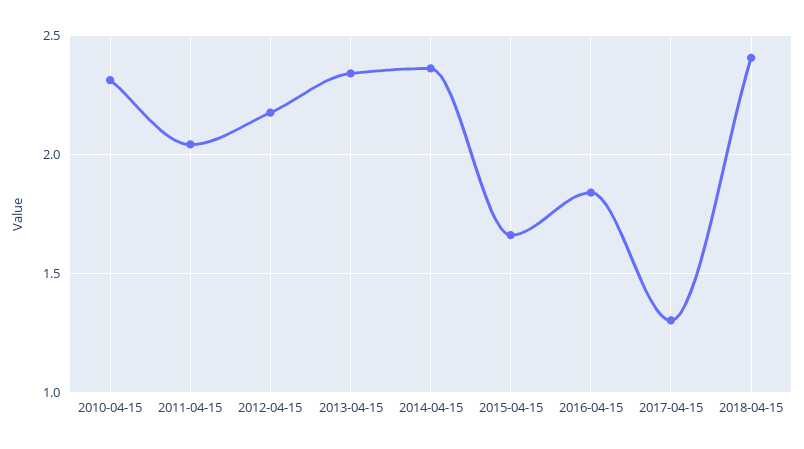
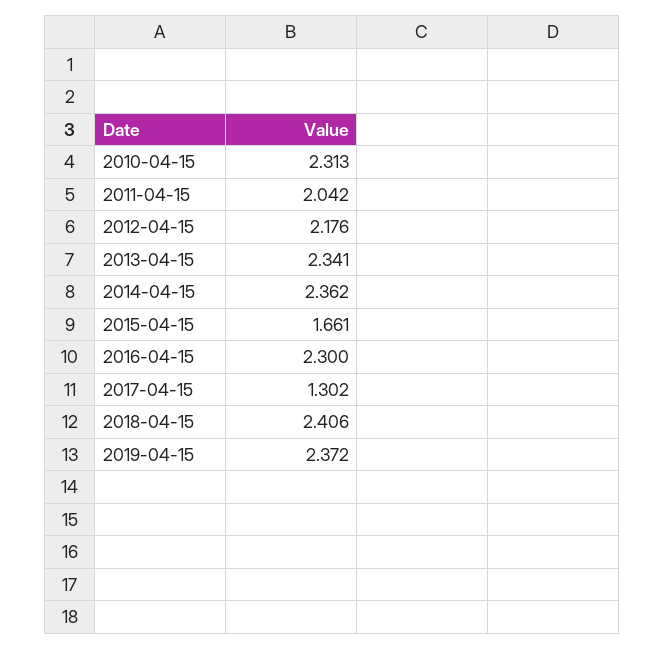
2016-04-15: 1.85 -> 2.3
2019-04-15: none -> 2.372

